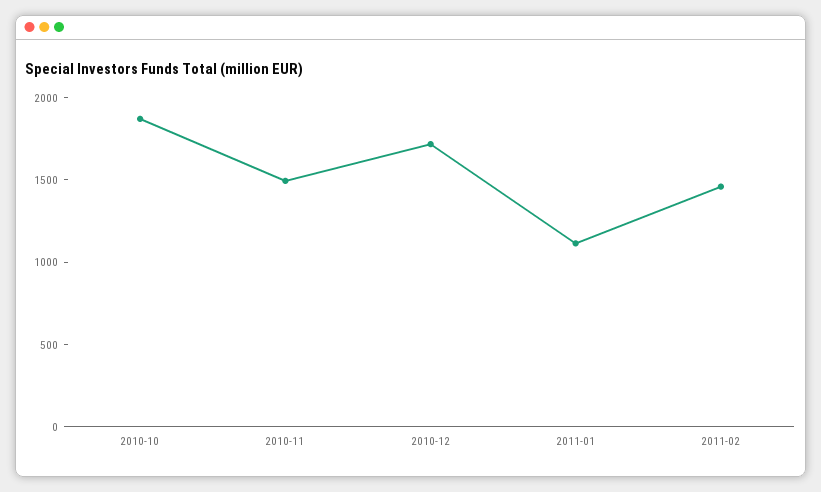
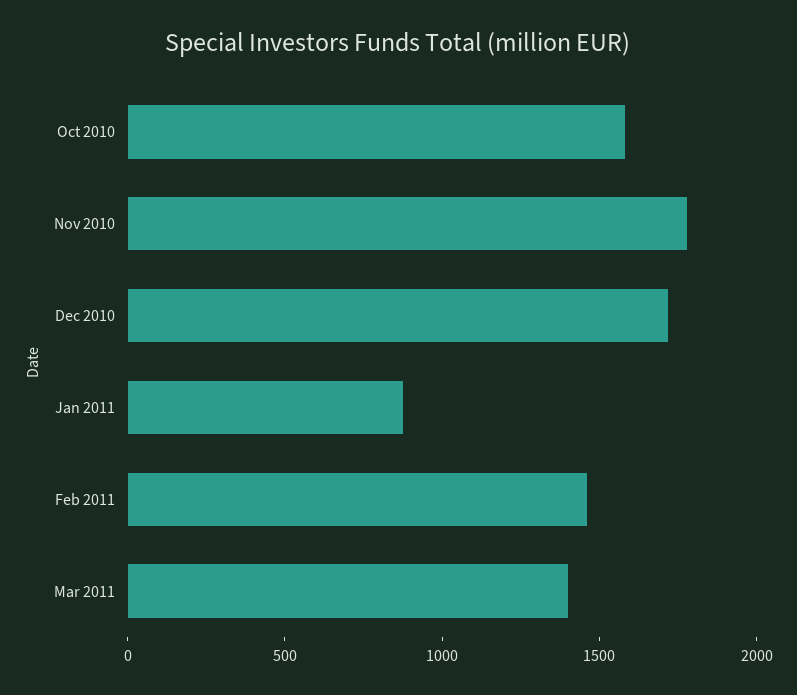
2010-10: 1900 -> 1600
2010-11: 1500 -> 1800
2011-01: 1100 -> 900
Mar 2011: none -> 1400

